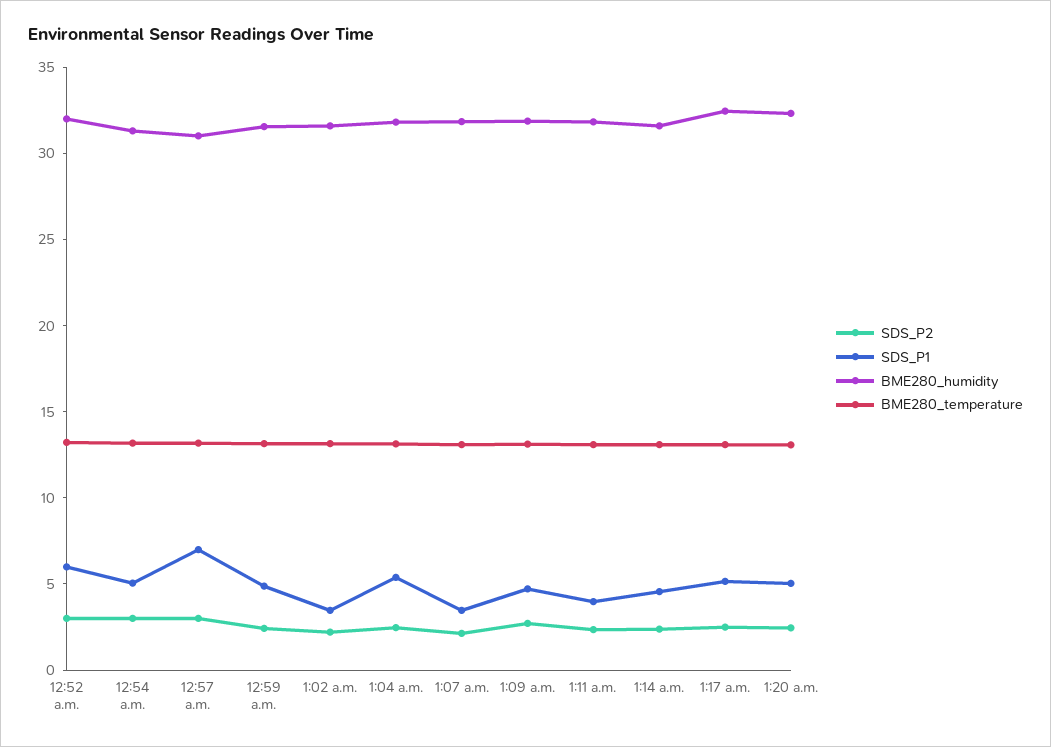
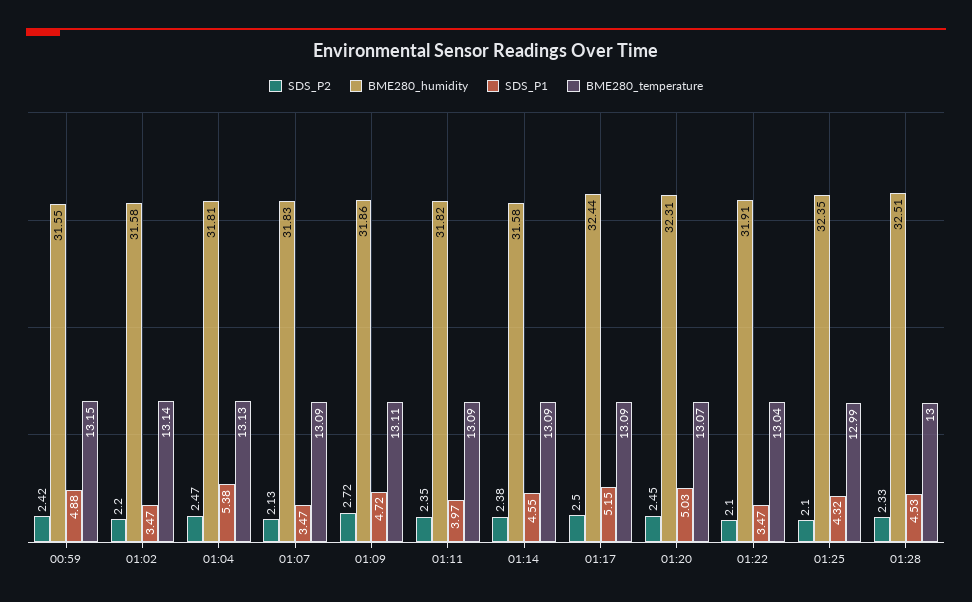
SDS_P2, 12:52 a.m.: 3 -> none
SDS_P1, 12:52 a.m.: 6 -> none
BME280_humidity, 12:52 a.m.: 32 -> none
BME280_temperature, 12:52 a.m.: 13 -> none
SDS_P2, 12:54 a.m.: 3 -> none
SDS_P1, 12:54 a.m.: 5 -> none
BME280_humidity, 12:54 a.m.: 31 -> none
BME280_temperature, 12:54 a.m.: 13 -> none
SDS_P2, 12:57 a.m.: 3 -> none
SDS_P1, 12:57 a.m.: 7 -> none
BME280_humidity, 12:57 a.m.: 31 -> none
BME280_temperature, 12:57 a.m.: 13 -> none
SDS_P2, 01:22: none -> 2.1
BME280_humidity, 01:22: none -> 31.91
SDS_P1, 01:22: none -> 3.47
BME280_temperature, 01:22: none -> 13.04
SDS_P2, 01:25: none -> 2.1
BME280_humidity, 01:25: none -> 32.35
SDS_P1, 01:25: none -> 4.32
BME280_temperature, 01:25: none -> 12.99
SDS_P2, 01:28: none -> 2.33
BME280_humidity, 01:28: none -> 32.51
SDS_P1, 01:28: none -> 4.53
BME280_temperature, 01:28: none -> 13

